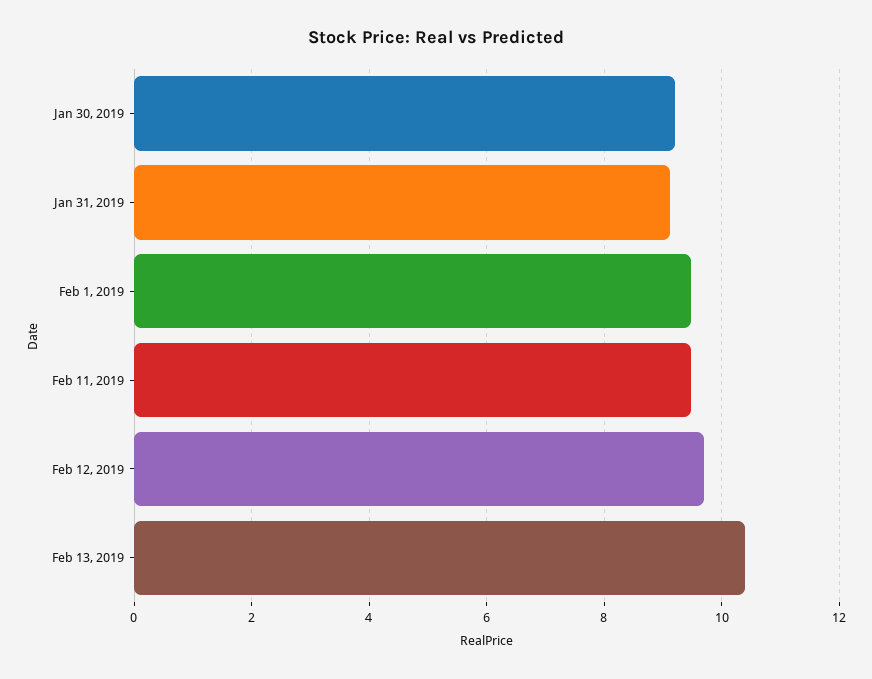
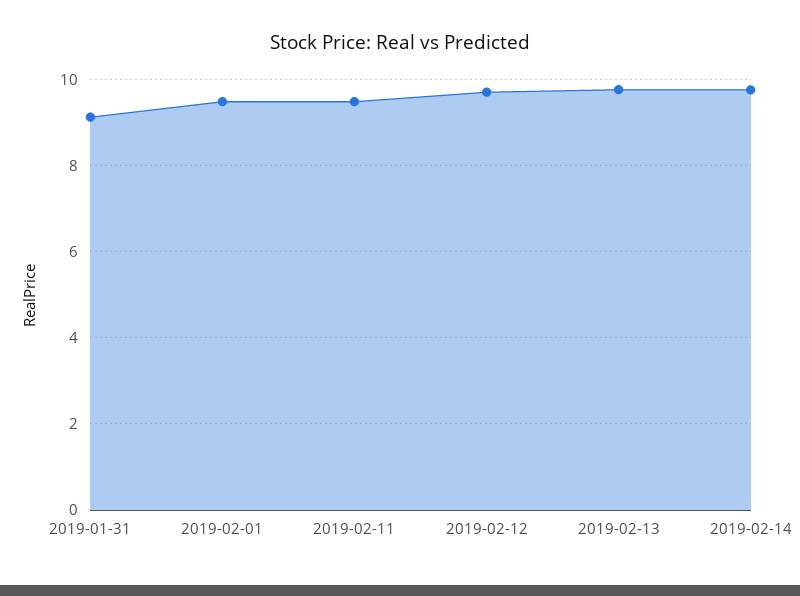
Jan 30, 2019: 9.2 -> none
Feb 13, 2019: 10.4 -> 9.8
2019-02-14: none -> 9.8

